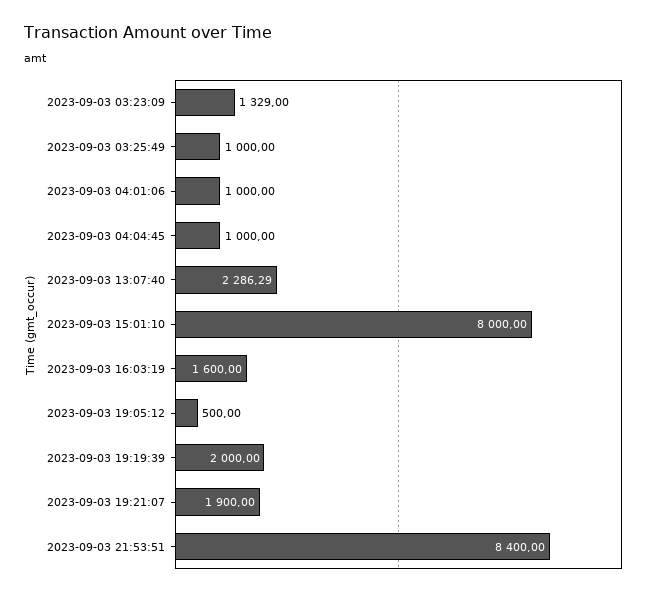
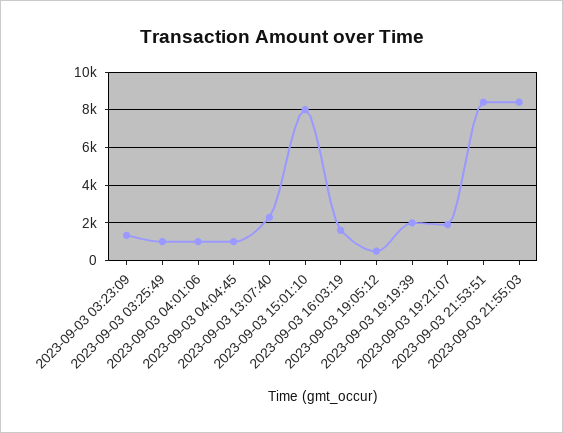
2023-09-03 21:55:03: none -> 8500

